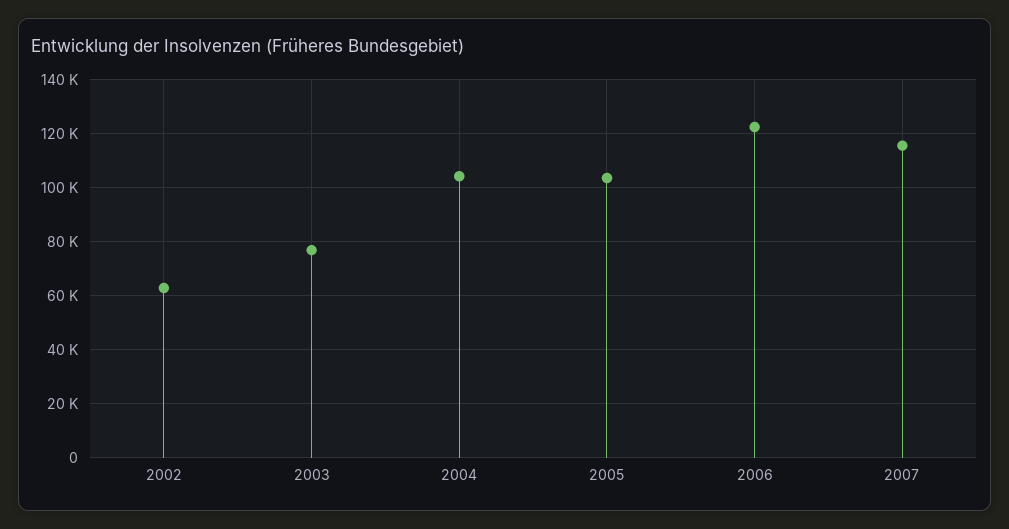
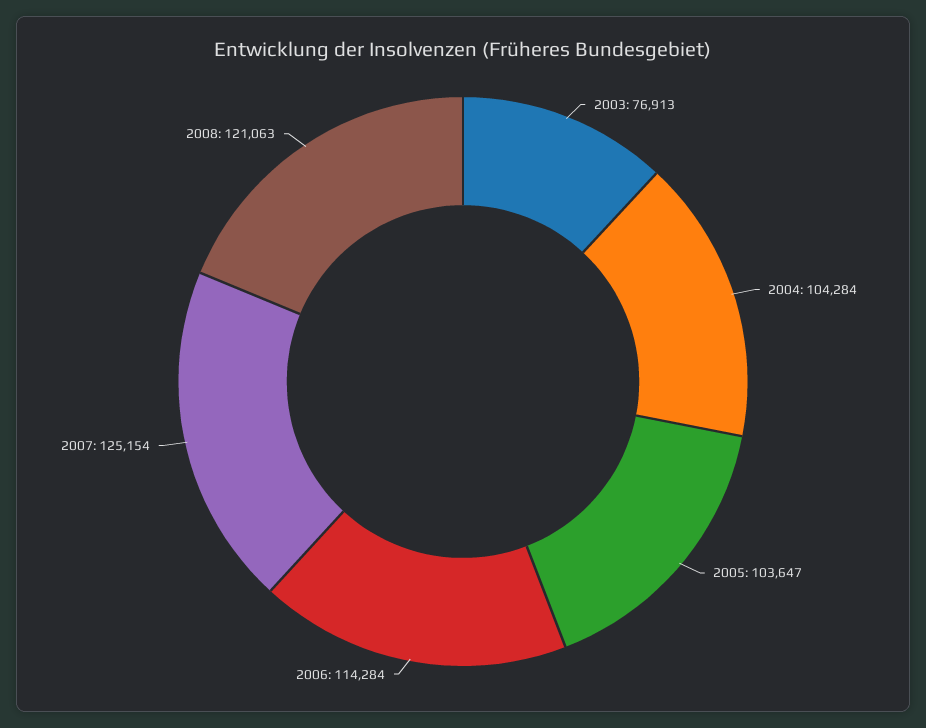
2002: 62500 -> none
2006: 122500 -> 114284
2007: 115000 -> 125154
2008: none -> 121063

